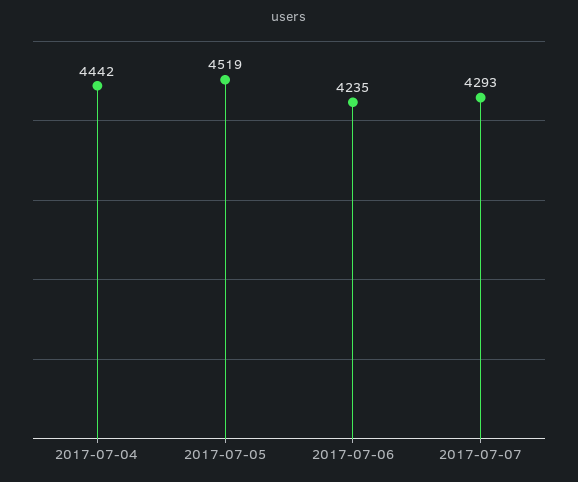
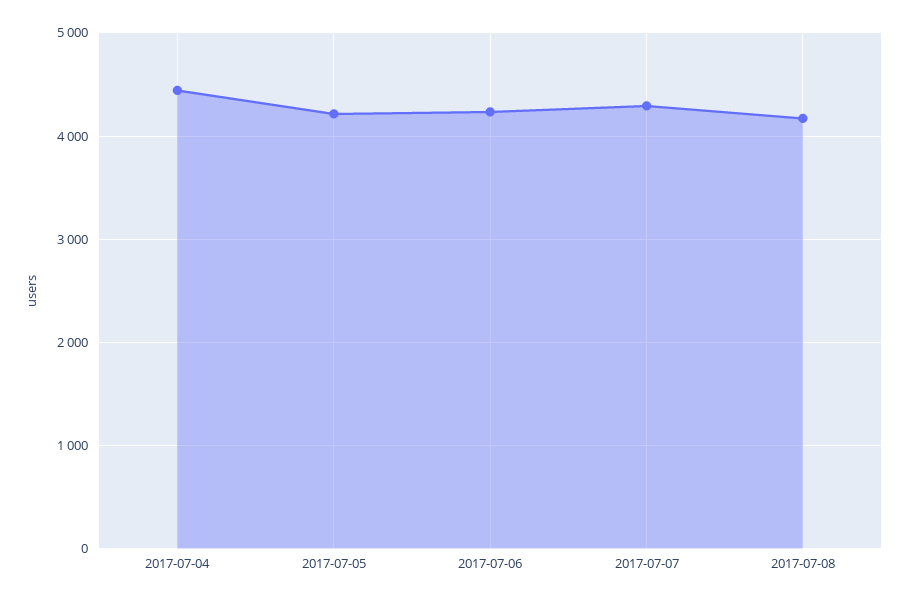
2017-07-05: 4519 -> 4200
2017-07-08: none -> 4200

